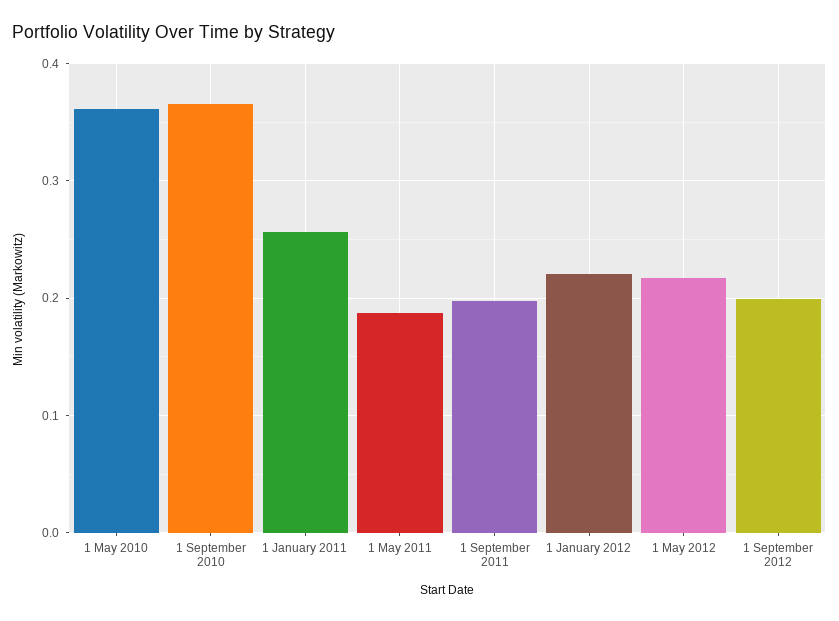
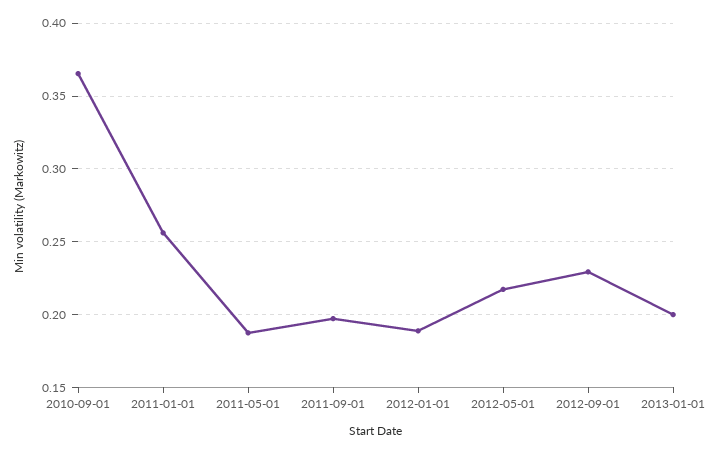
1 May 2010: 0.36 -> none
1 January 2012: 0.22 -> 0.19
1 September 2012: 0.2 -> 0.23
2013-01-01: none -> 0.2

